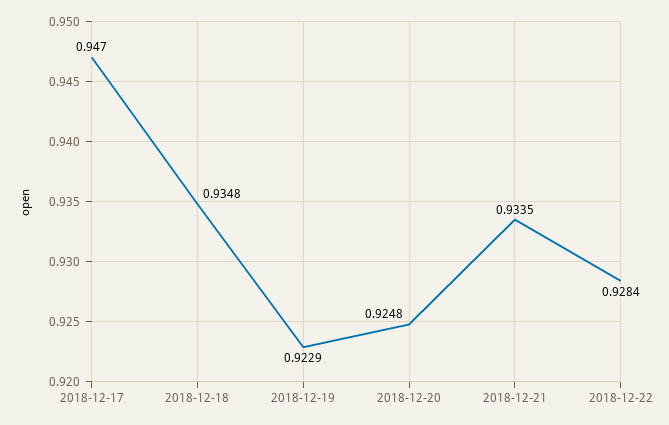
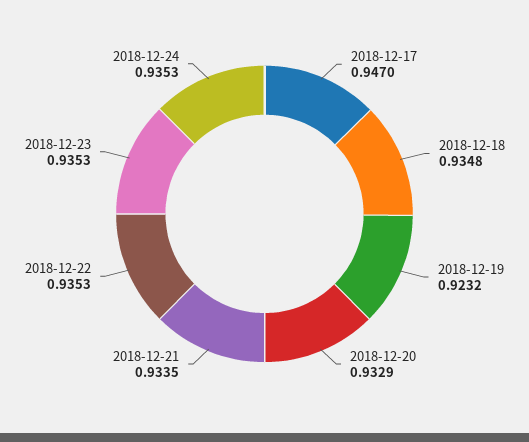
2018-12-19: 0.9229 -> 0.9232
2018-12-20: 0.9248 -> 0.9329
2018-12-22: 0.9284 -> 0.9353
2018-12-23: none -> 0.9353
2018-12-24: none -> 0.9353

